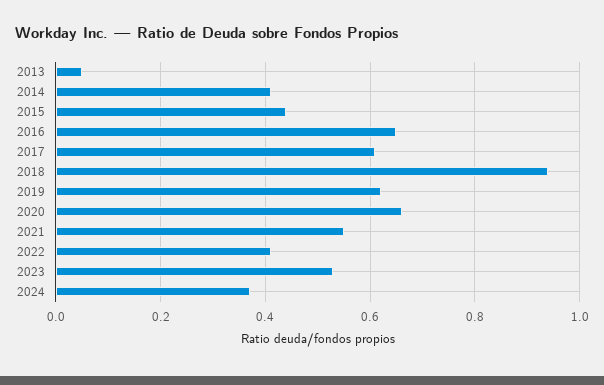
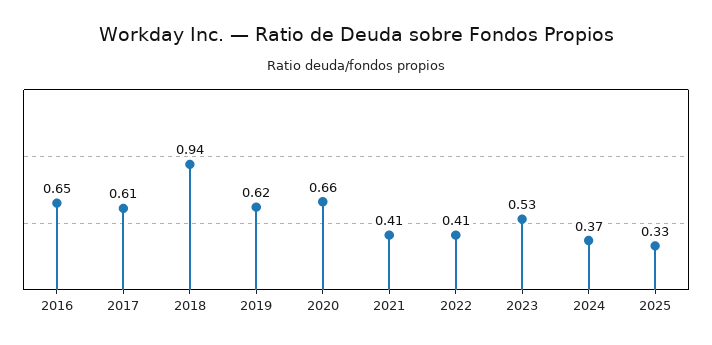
2013: 0.05 -> none
2014: 0.4 -> none
2015: 0.45 -> none
2021: 0.55 -> 0.41
2025: none -> 0.33

